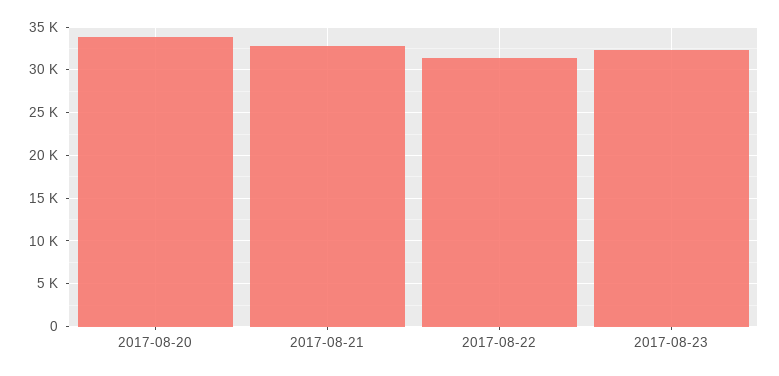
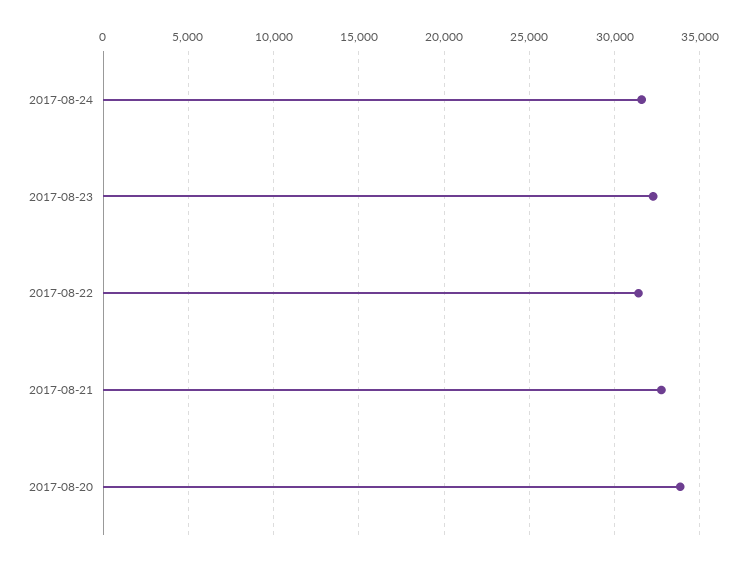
2017-08-24: none -> 31500

